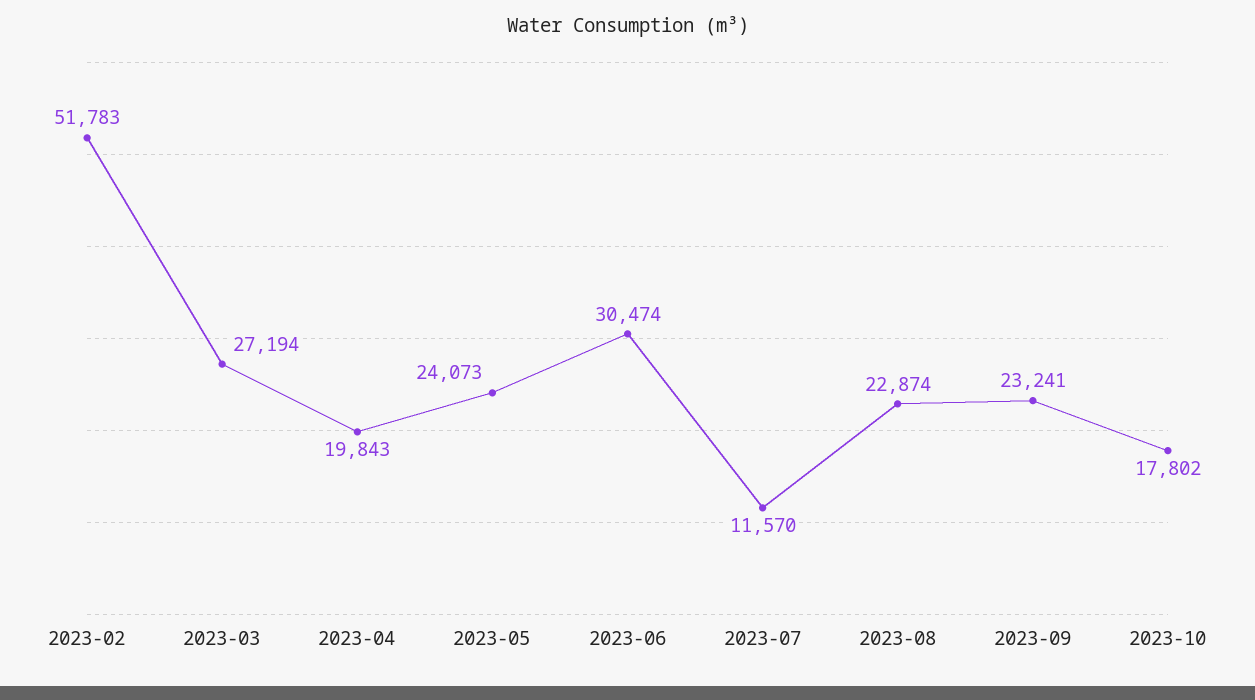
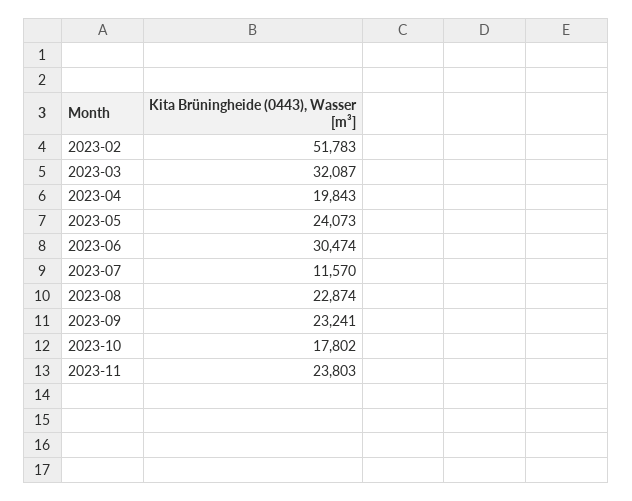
2023-03: 27194 -> 32087
2023-11: none -> 23803

